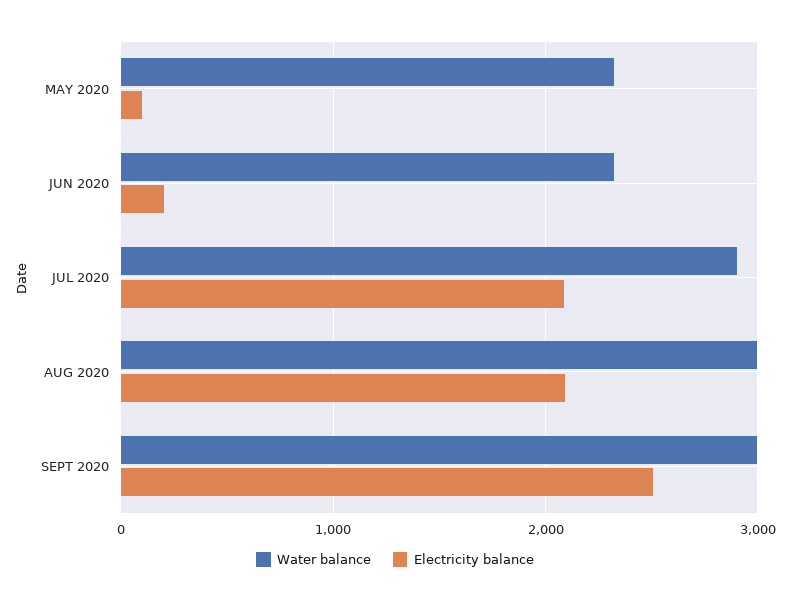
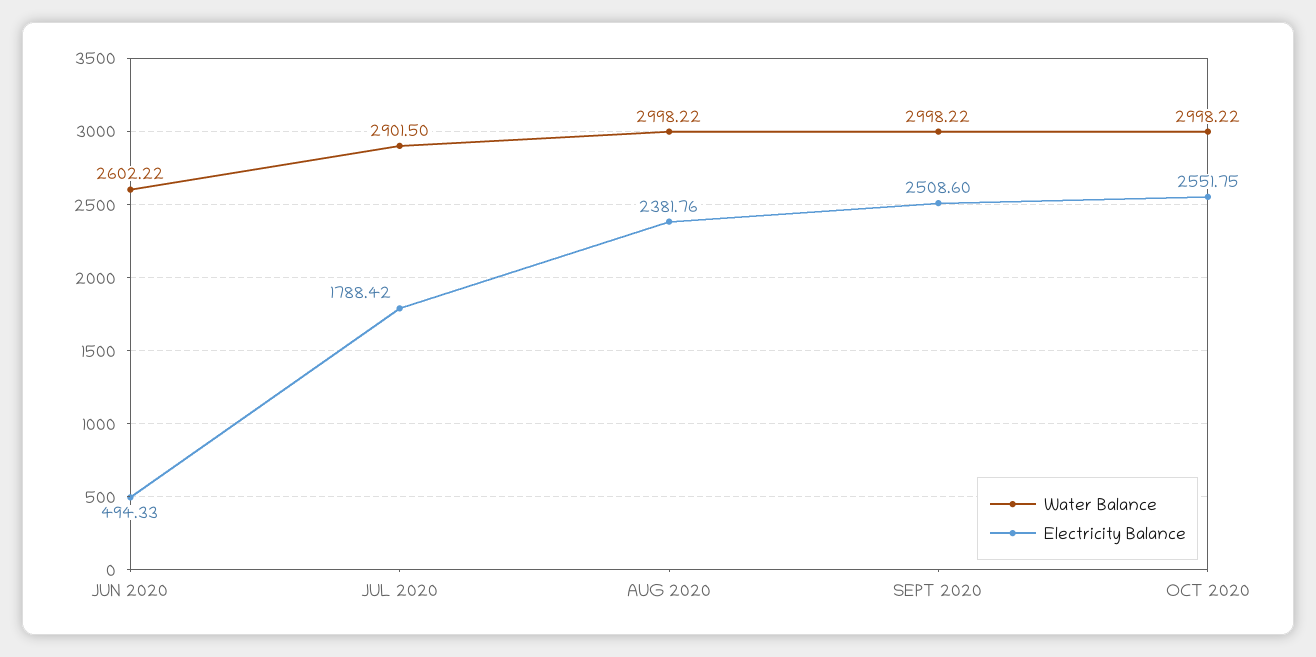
Water balance, MAY 2020: 2300 -> none
Electricity balance, MAY 2020: 100 -> none
Water balance, JUN 2020: 2300 -> 2602.22
Electricity balance, JUN 2020: 200 -> 494.33
Electricity balance, JUL 2020: 2100 -> 1788.42
Electricity balance, AUG 2020: 2100 -> 2381.76
Water balance, OCT 2020: none -> 2998.22
Electricity balance, OCT 2020: none -> 2551.75

